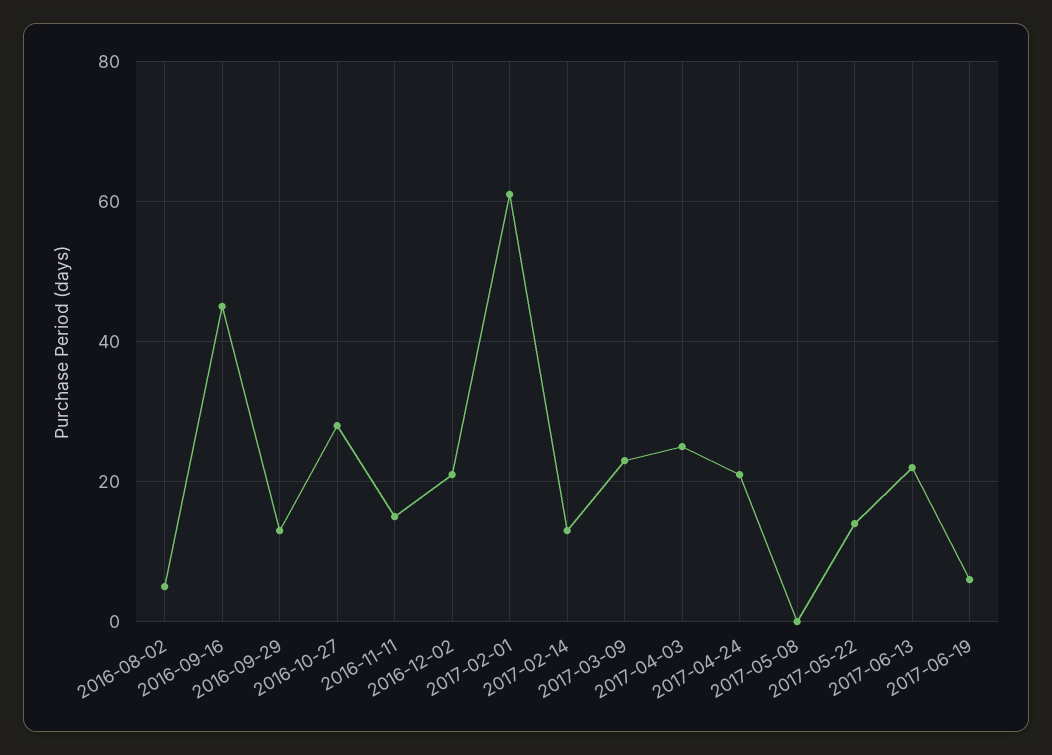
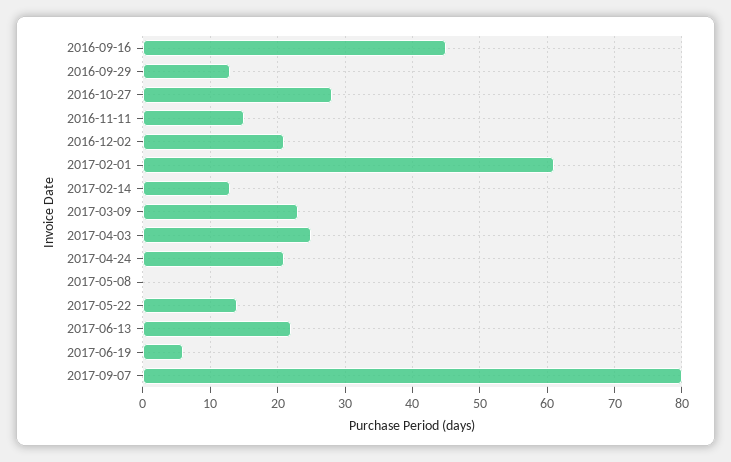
2016-08-02: 5 -> none
2017-09-07: none -> 80

